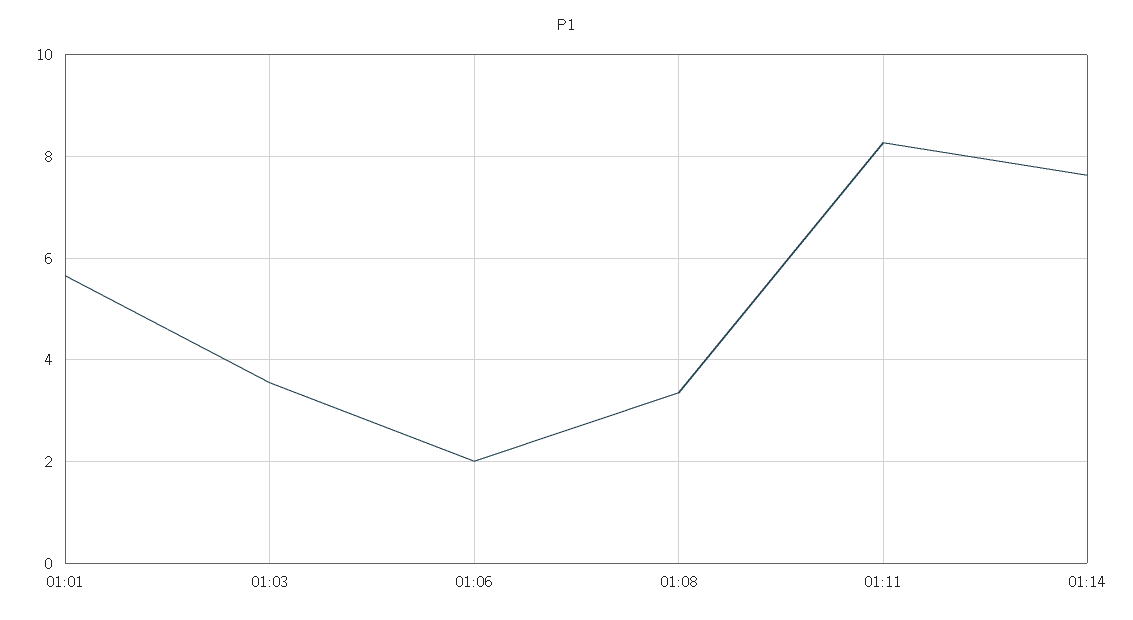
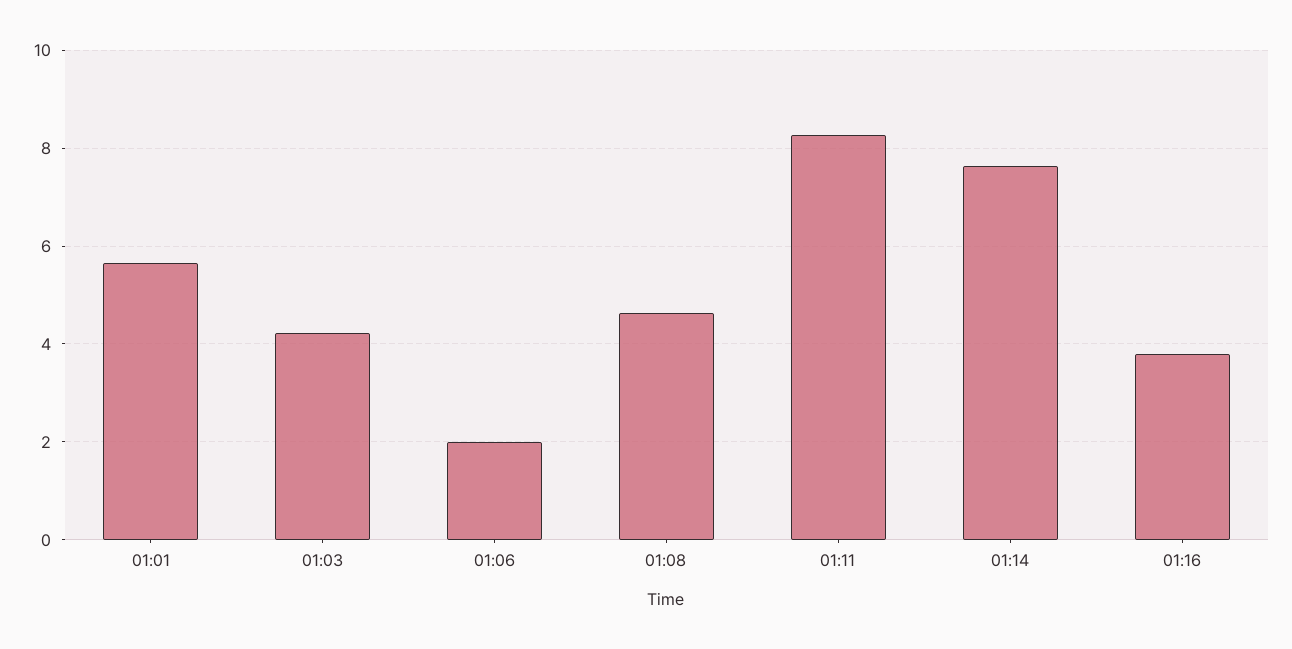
01:03: 3.6 -> 4.2
01:08: 3.4 -> 4.6
01:16: none -> 3.8

